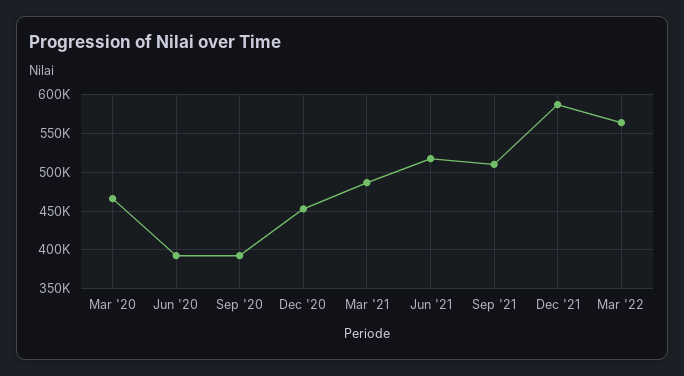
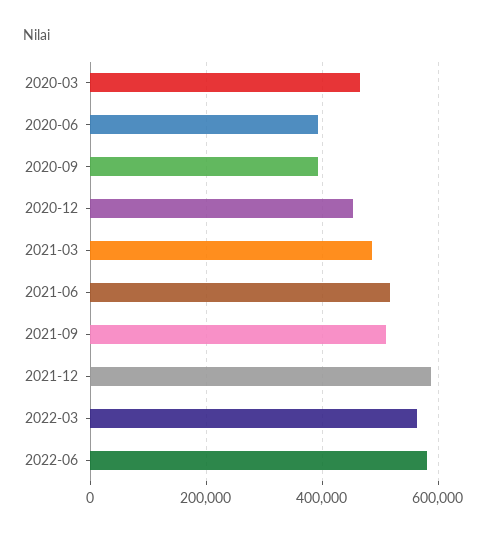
2022-06: none -> 580000

